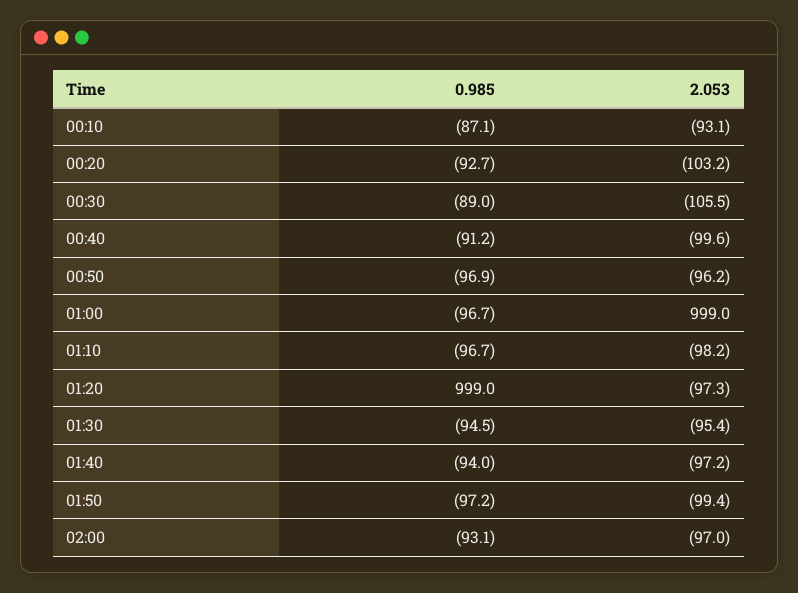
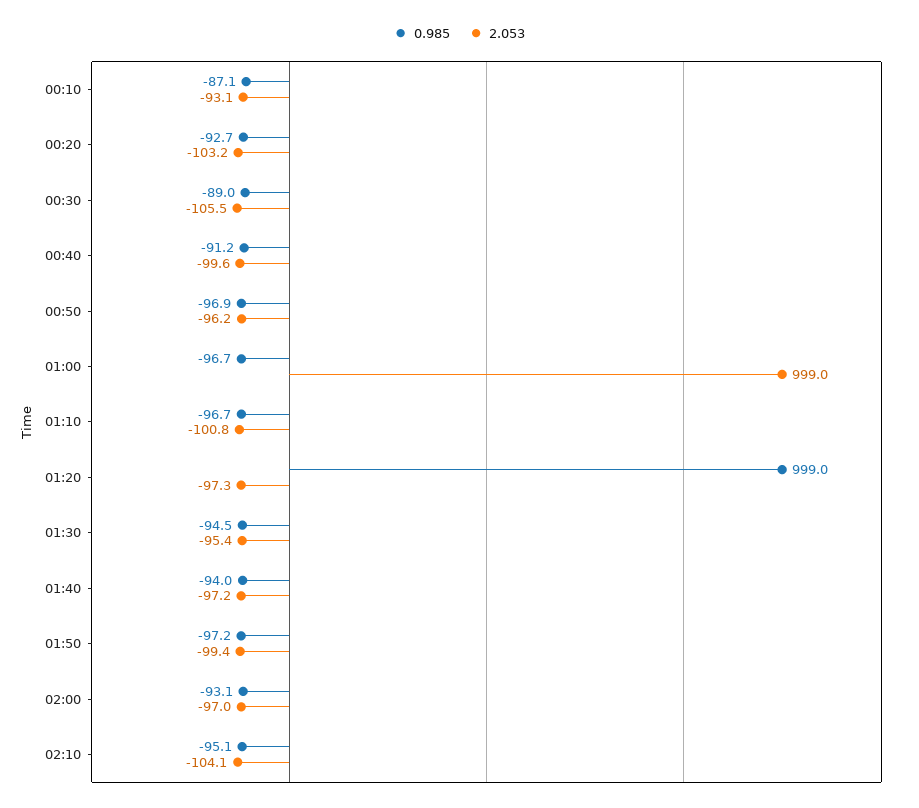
2.053, 01:10: -98.2 -> -100.8
0.985, 02:10: none -> -95.1
2.053, 02:10: none -> -104.1

